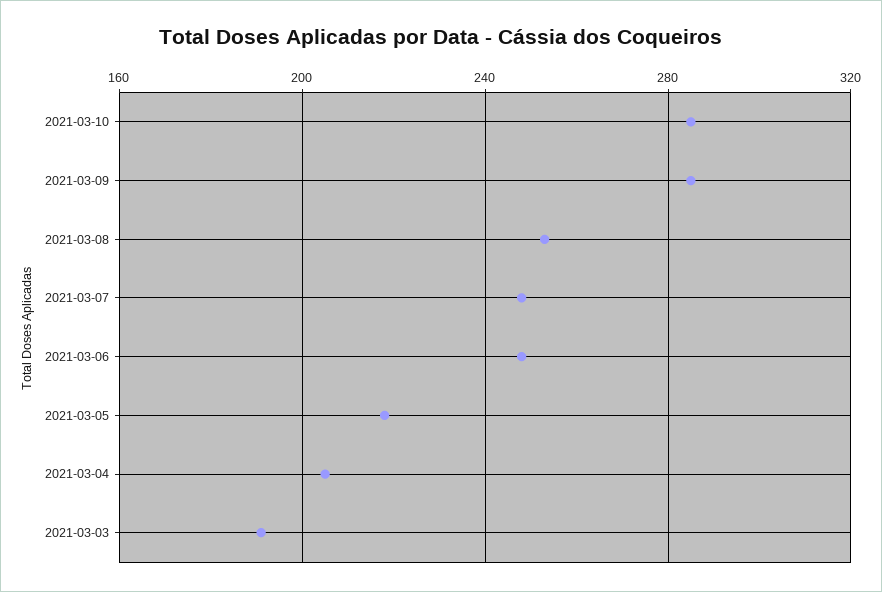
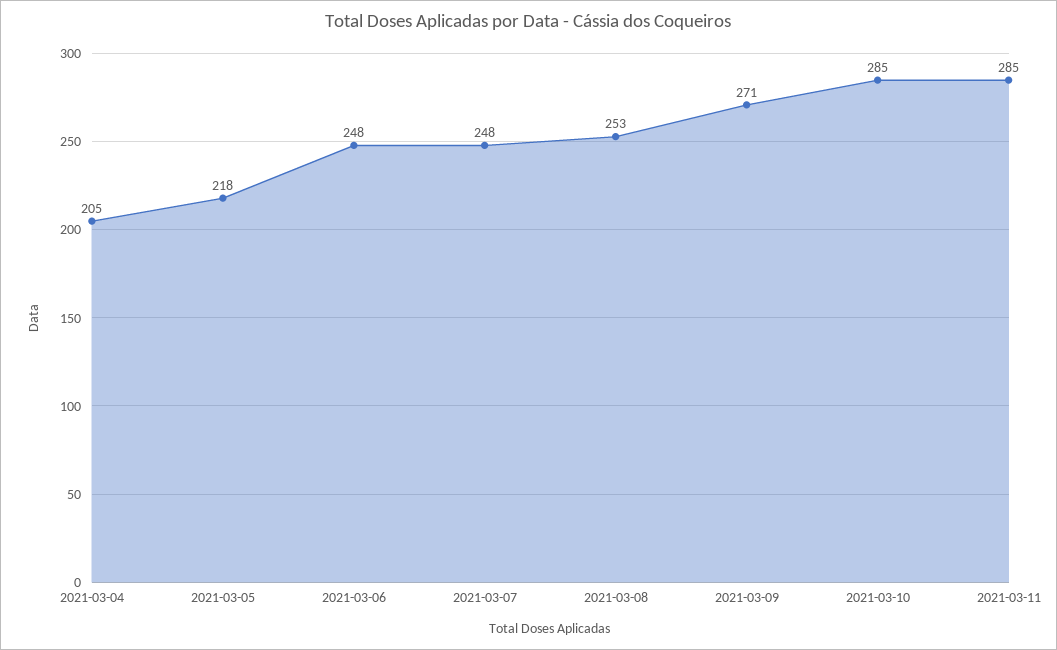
2021-03-09: 285 -> 271
2021-03-03: 190 -> none
2021-03-11: none -> 285

